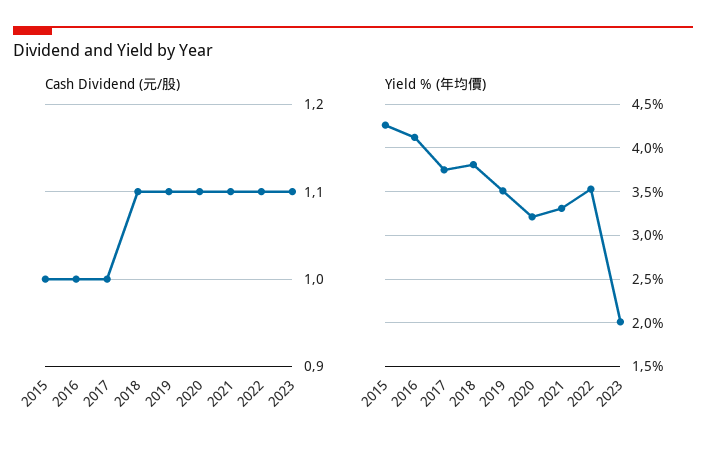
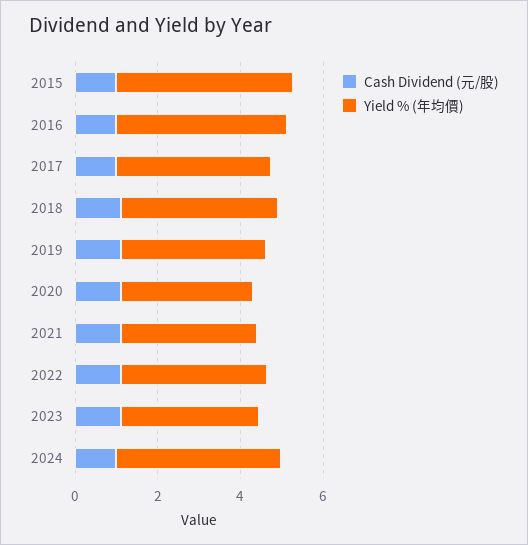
Yield % (年均價), 2023: 2 -> 3.5
Cash Dividend (元/股), 2024: none -> 1
Yield % (年均價), 2024: none -> 4

